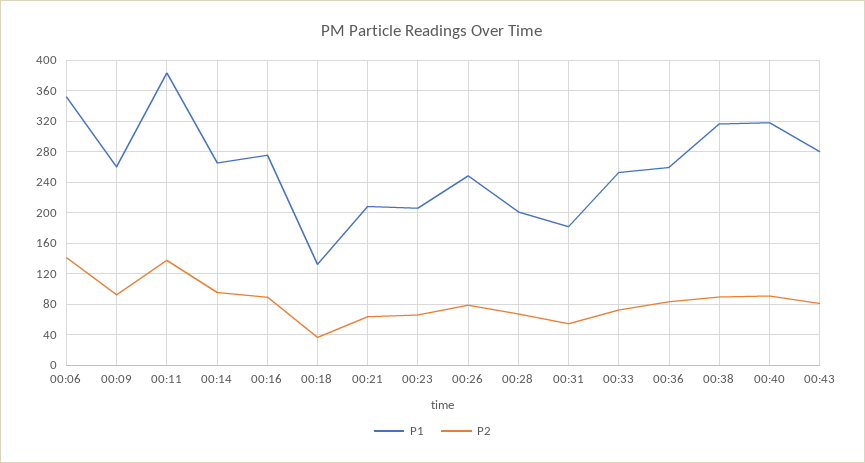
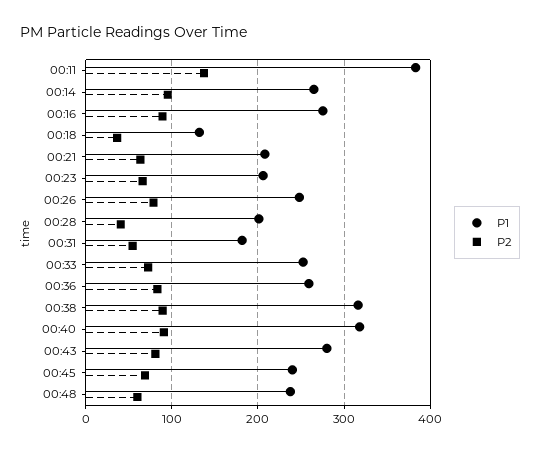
P1, 00:06: 350 -> none
P2, 00:06: 140 -> none
P1, 00:09: 260 -> none
P2, 00:09: 90 -> none
P2, 00:28: 70 -> 40
P1, 00:45: none -> 240
P2, 00:45: none -> 70
P1, 00:48: none -> 240
P2, 00:48: none -> 60

